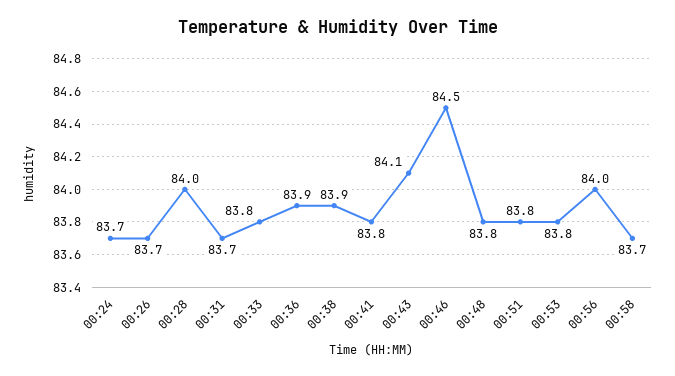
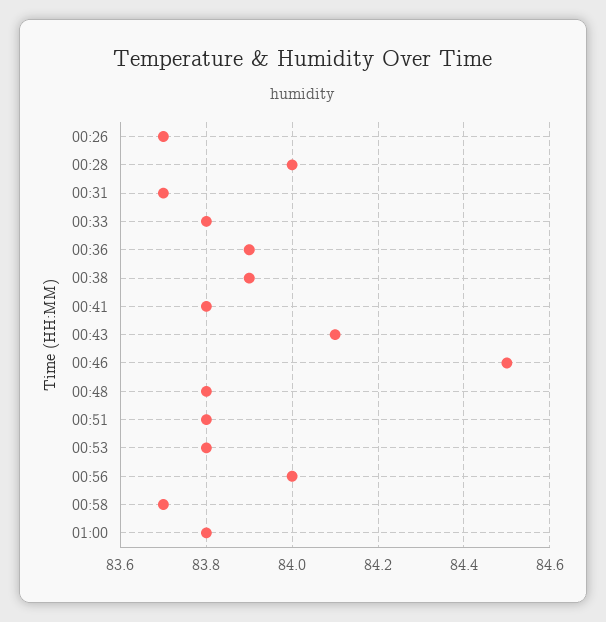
00:24: 83.7 -> none
01:00: none -> 83.8

